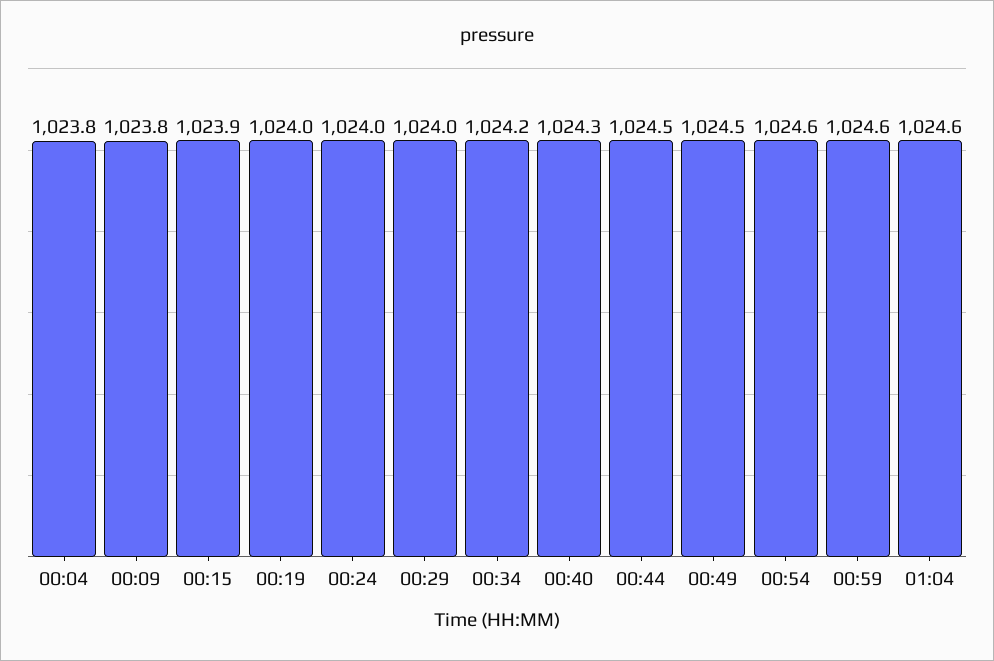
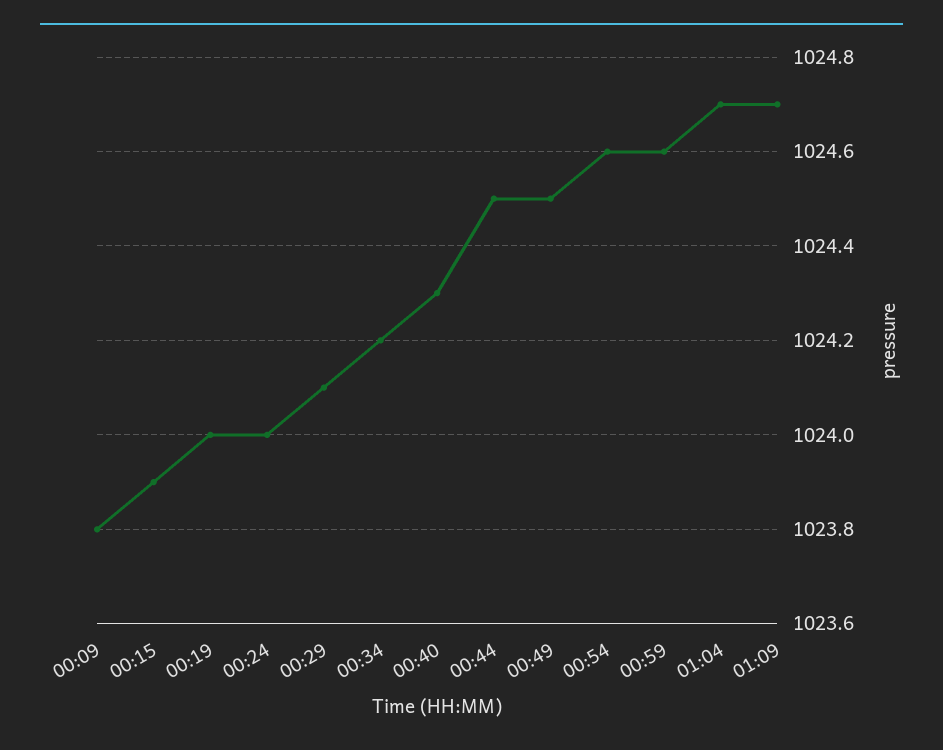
00:04: 1023.8 -> none
00:29: 1024 -> 1024.1
01:04: 1024.6 -> 1024.7
01:09: none -> 1024.7

